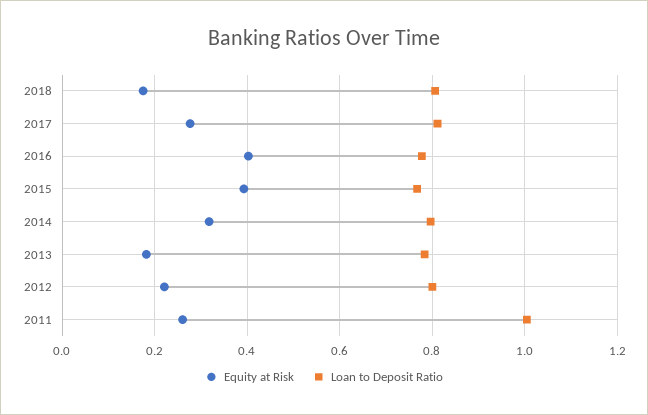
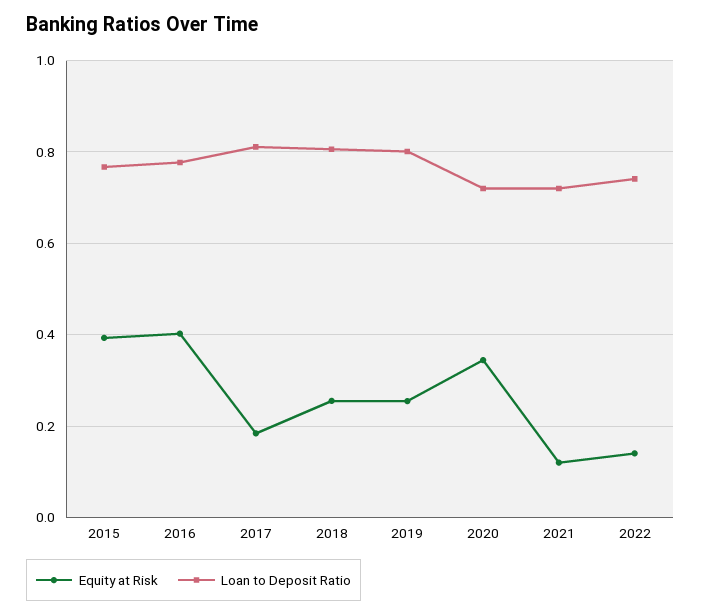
Equity at Risk, 2018: 0.18 -> 0.26
Equity at Risk, 2017: 0.28 -> 0.18
Equity at Risk, 2014: 0.32 -> none
Loan to Deposit Ratio, 2014: 0.8 -> none
Equity at Risk, 2013: 0.18 -> none
Loan to Deposit Ratio, 2013: 0.78 -> none
Equity at Risk, 2012: 0.22 -> none
Loan to Deposit Ratio, 2012: 0.8 -> none
Equity at Risk, 2011: 0.26 -> none
Loan to Deposit Ratio, 2011: 1 -> none
Equity at Risk, 2019: none -> 0.26
Loan to Deposit Ratio, 2019: none -> 0.8
Equity at Risk, 2020: none -> 0.34
Loan to Deposit Ratio, 2020: none -> 0.72
Equity at Risk, 2021: none -> 0.12
Loan to Deposit Ratio, 2021: none -> 0.72
Equity at Risk, 2022: none -> 0.14
Loan to Deposit Ratio, 2022: none -> 0.74

